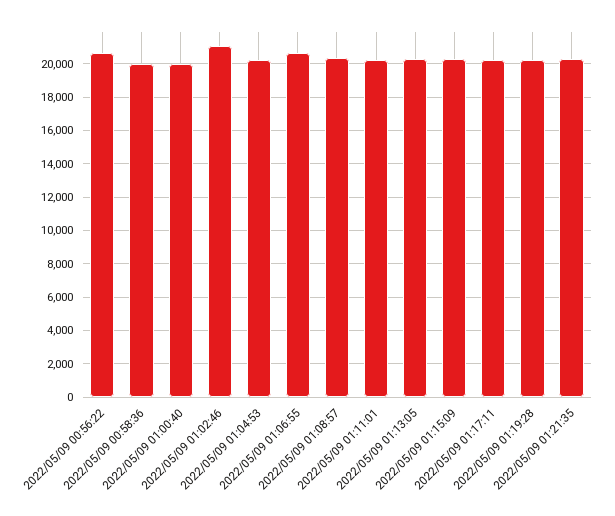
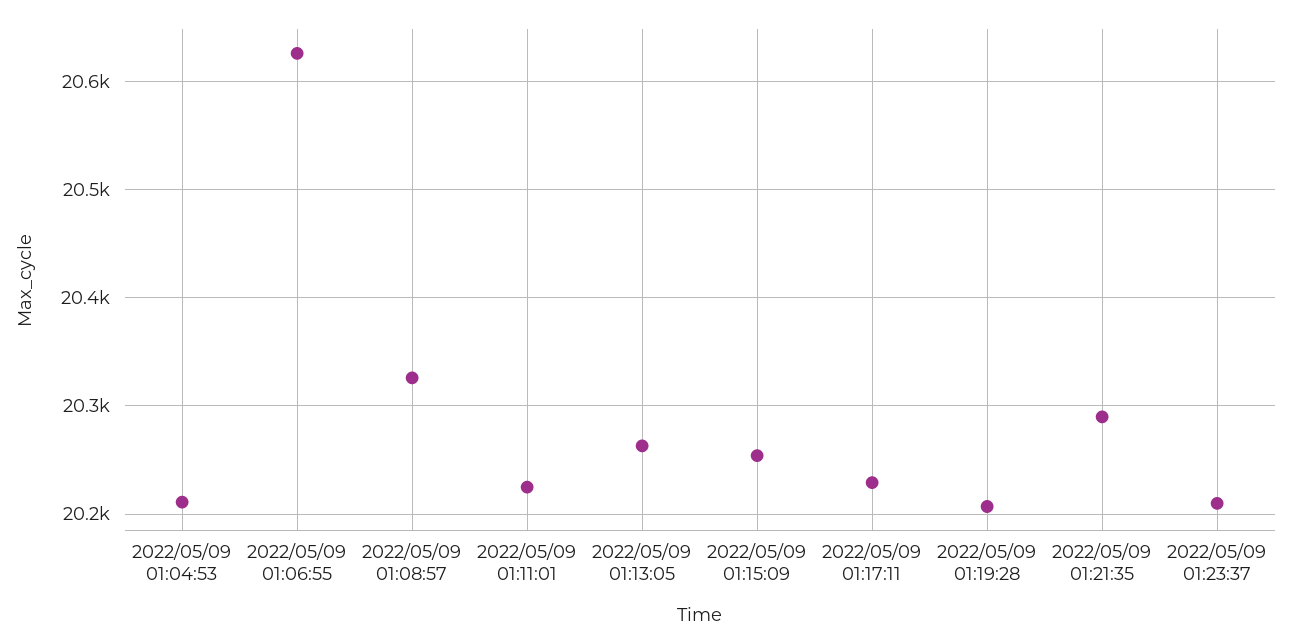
2022/05/09 00:56:22: 20500 -> none
2022/05/09 00:58:36: 20000 -> none
2022/05/09 01:00:40: 20000 -> none
2022/05/09 01:02:46: 21000 -> none
2022/05/09 01:23:37: none -> 20210

